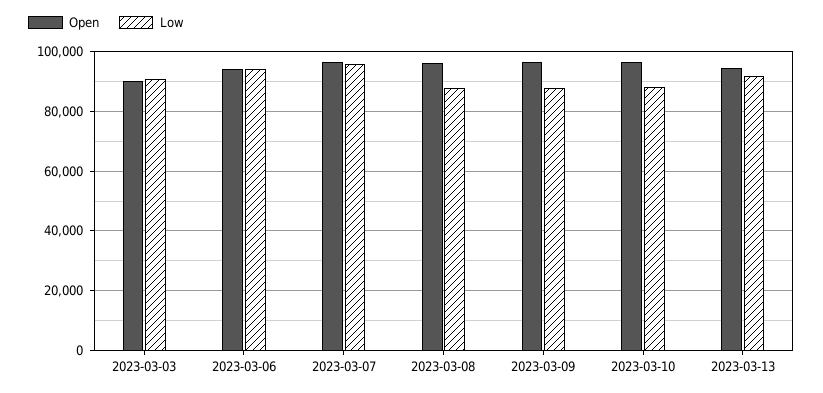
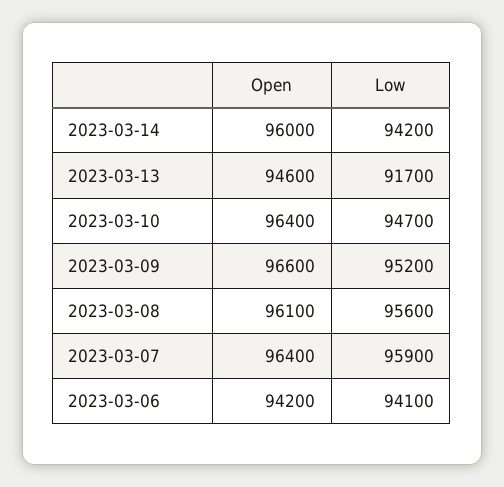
Open, 2023-03-03: 90000 -> none
Low, 2023-03-03: 90000 -> none
Low, 2023-03-08: 87500 -> 95600
Low, 2023-03-09: 87500 -> 95200
Low, 2023-03-10: 87500 -> 94700
Open, 2023-03-14: none -> 96000
Low, 2023-03-14: none -> 94200

